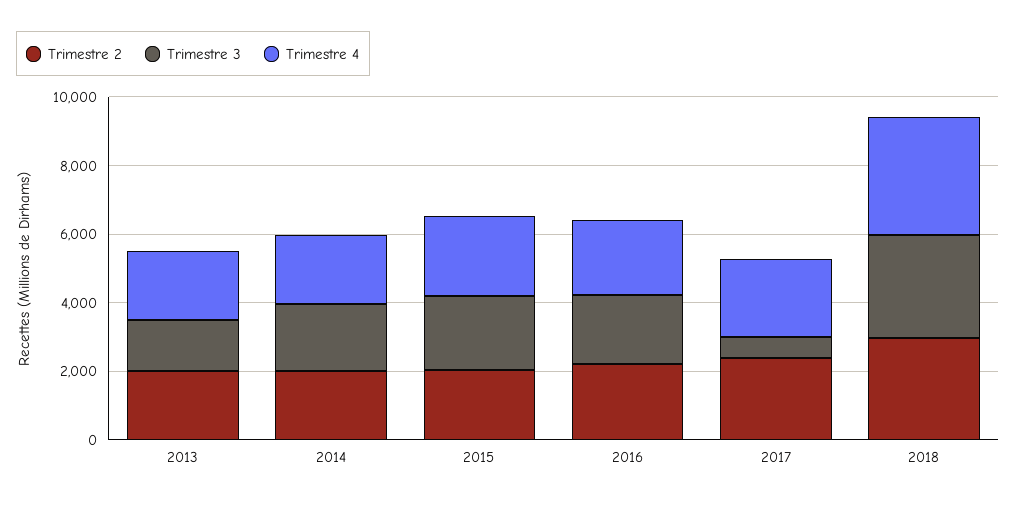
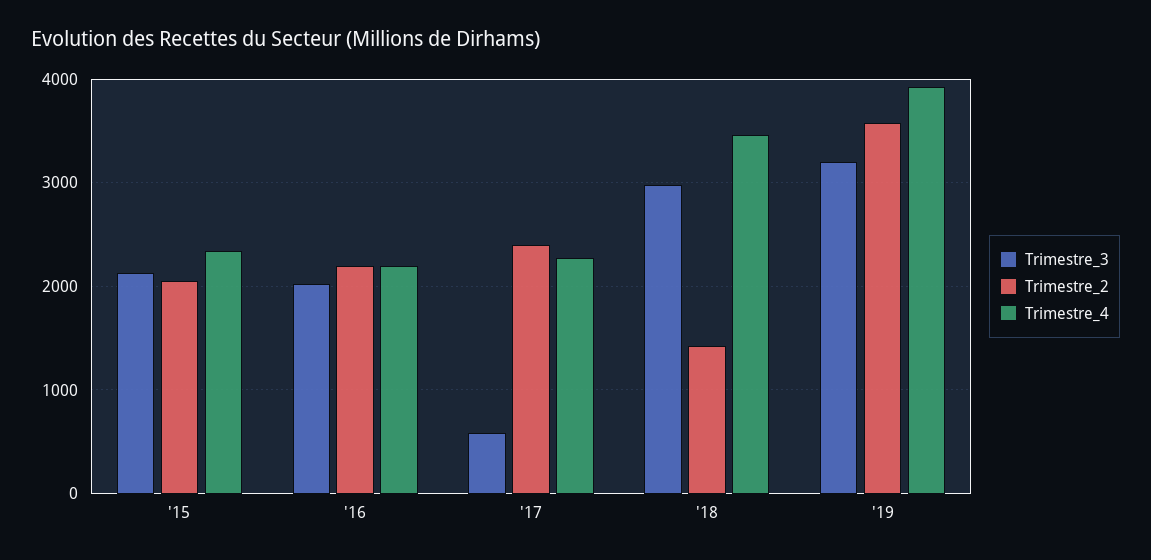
Trimestre 2, 2013: 2000 -> none
Trimestre 3, 2013: 1500 -> none
Trimestre 4, 2013: 2000 -> none
Trimestre 2, 2014: 2000 -> none
Trimestre 3, 2014: 2000 -> none
Trimestre 4, 2014: 2000 -> none
Trimestre 2, 2018: 3000 -> 1400
Trimestre 3, '19: none -> 3200
Trimestre 2, '19: none -> 3600
Trimestre 4, '19: none -> 3900

